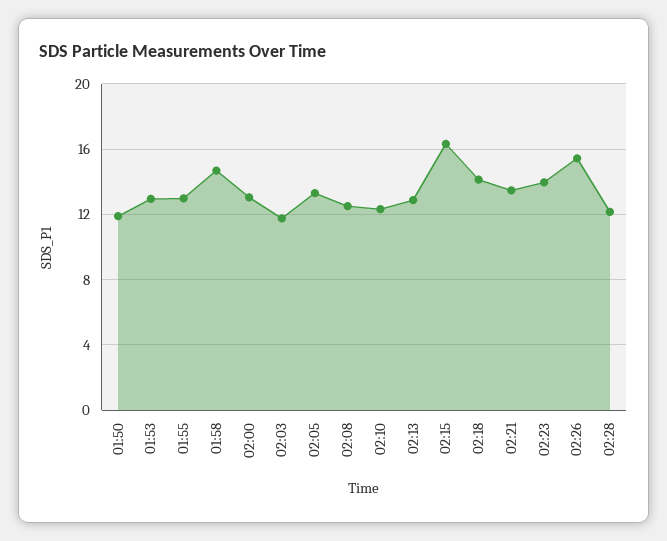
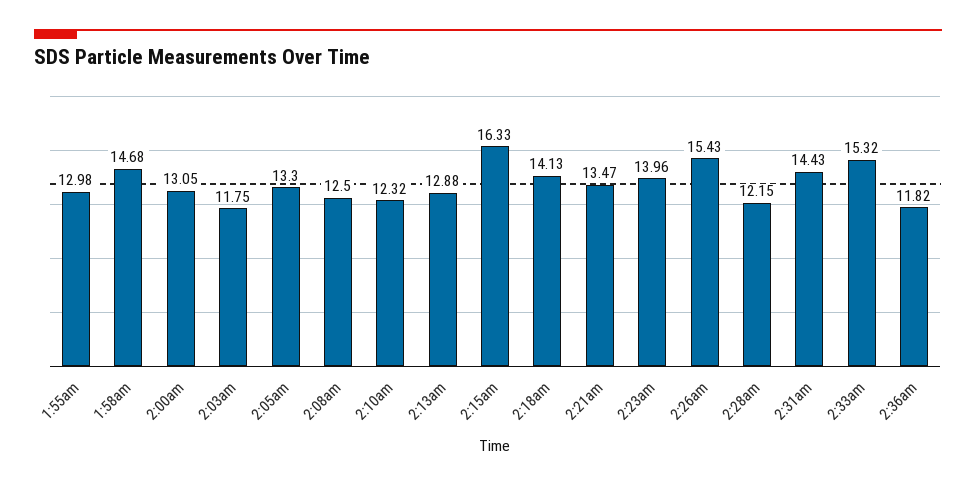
01:50: 12 -> none
01:53: 13 -> none
2:31am: none -> 14.43
2:33am: none -> 15.32
2:36am: none -> 11.82

